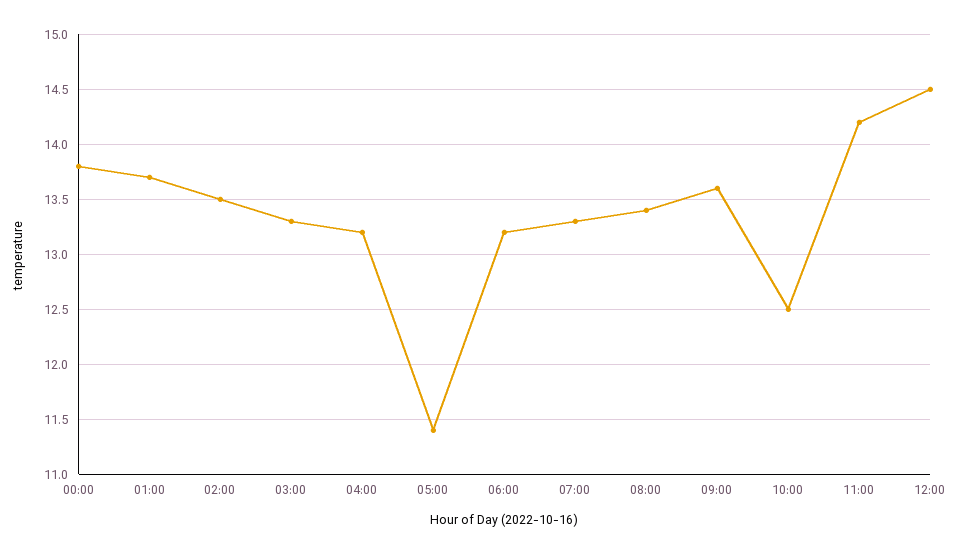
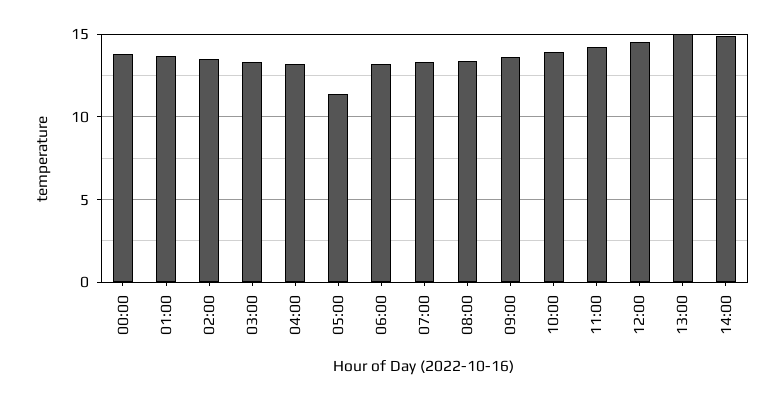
10:00: 12.5 -> 14
13:00: none -> 15
14:00: none -> 15

